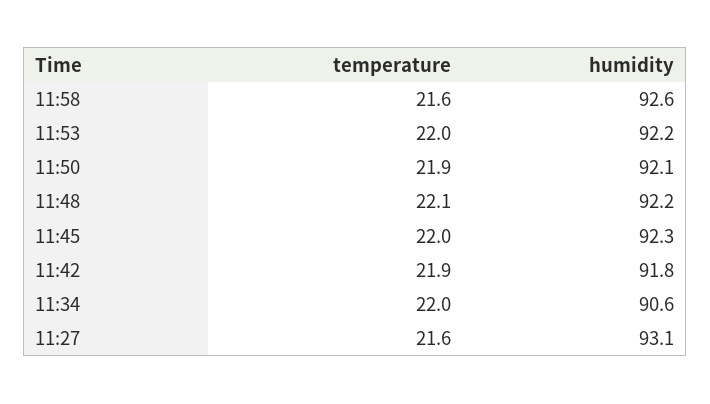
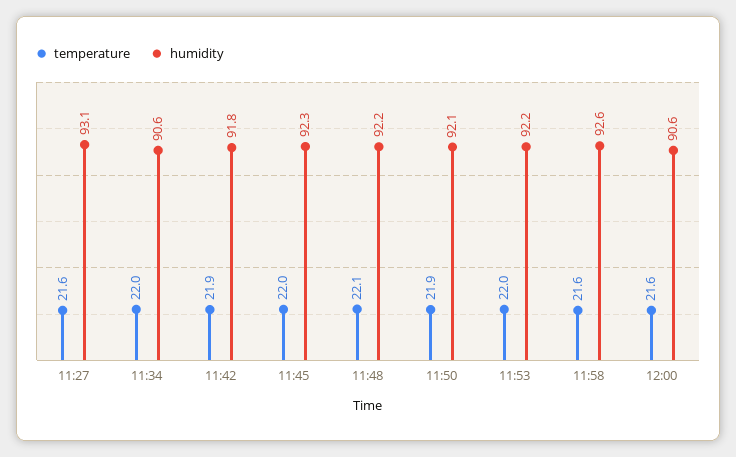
temperature, 12:00: none -> 21.6
humidity, 12:00: none -> 90.6

